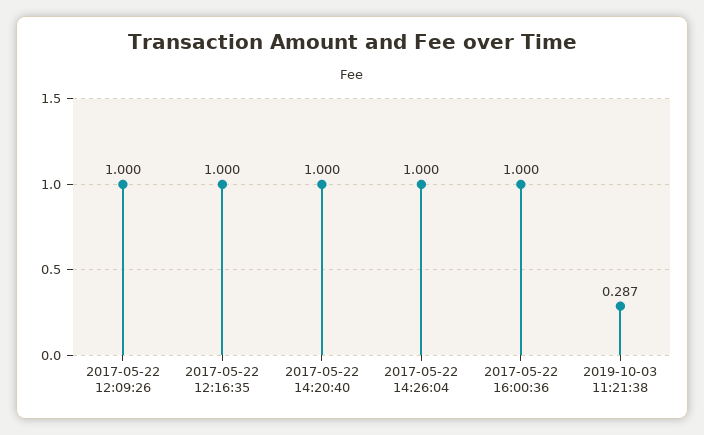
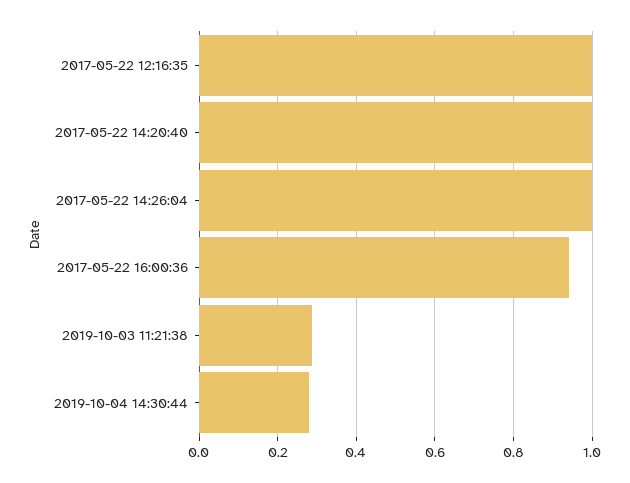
2017-05-22 12:09:26: 1 -> none
2017-05-22 16:00:36: 1 -> 0.94
2019-10-04 14:30:44: none -> 0.28

